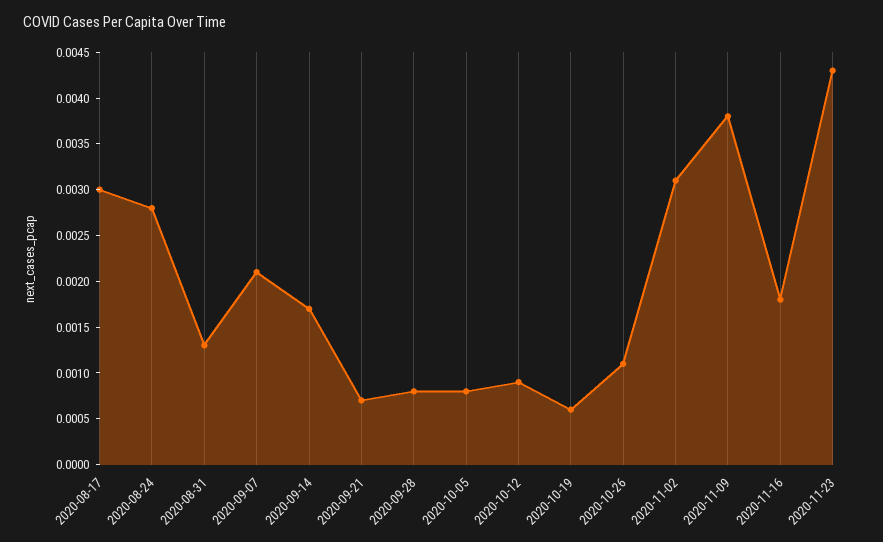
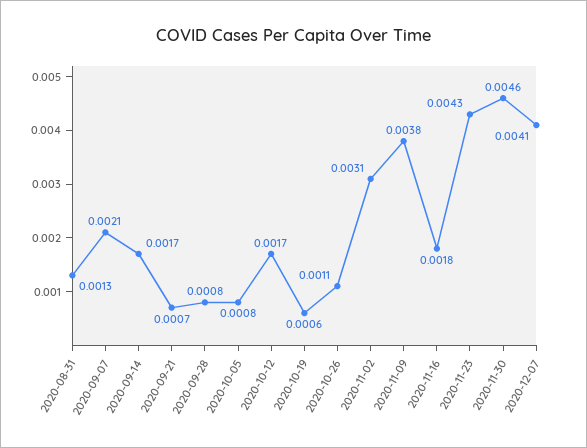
2020-08-17: 0.003 -> none
2020-08-24: 0.0028 -> none
2020-10-12: 0.0009 -> 0.0017
2020-11-30: none -> 0.0046
2020-12-07: none -> 0.0041

